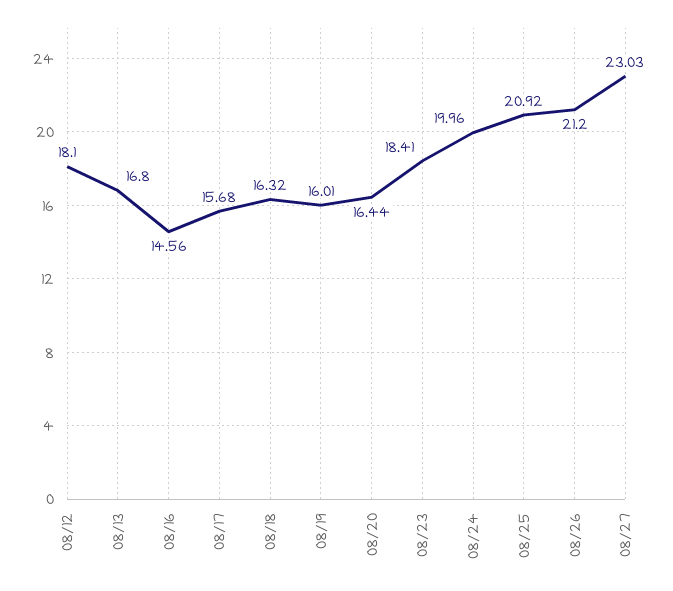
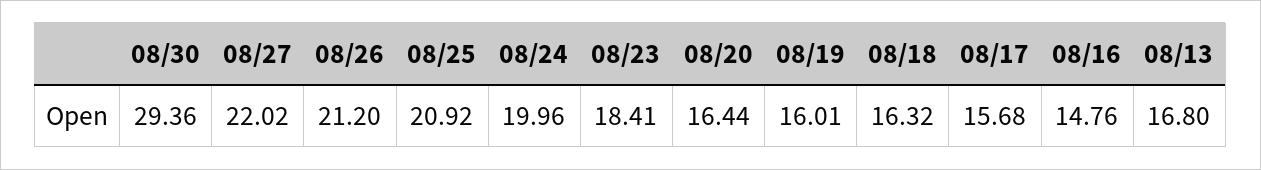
08/12: 18.1 -> none
08/16: 14.56 -> 14.76
08/27: 23.03 -> 22.02
08/30: none -> 29.36

